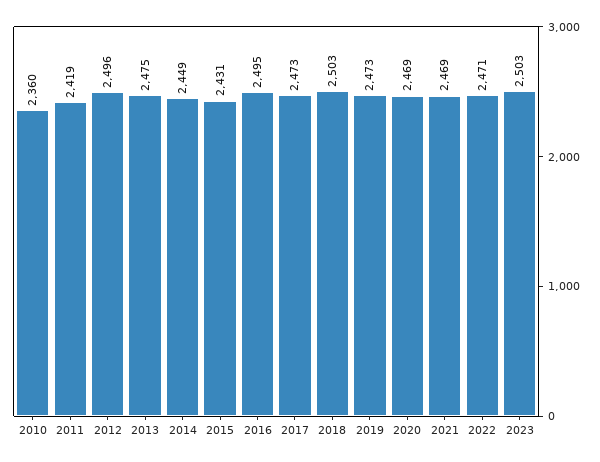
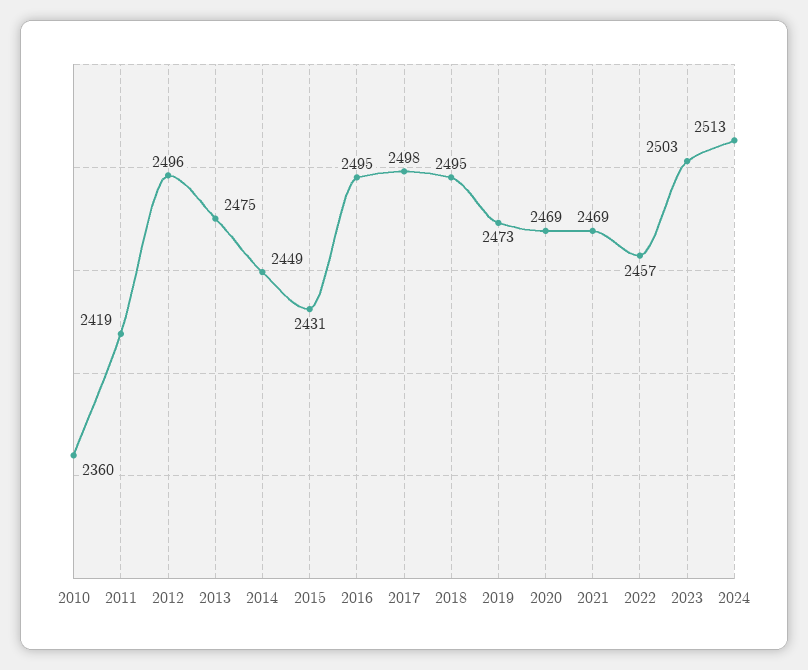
2017: 2473 -> 2498
2018: 2503 -> 2495
2022: 2471 -> 2457
2024: none -> 2513

